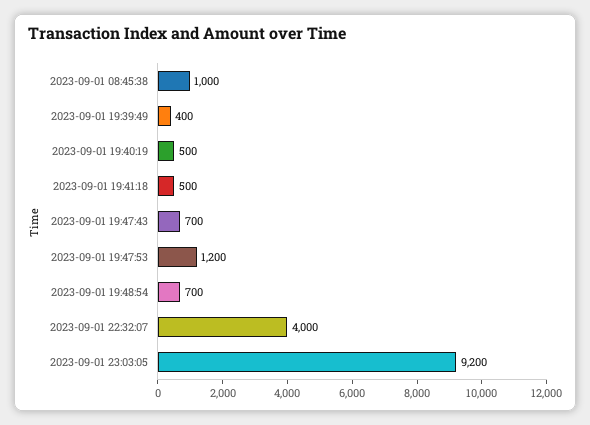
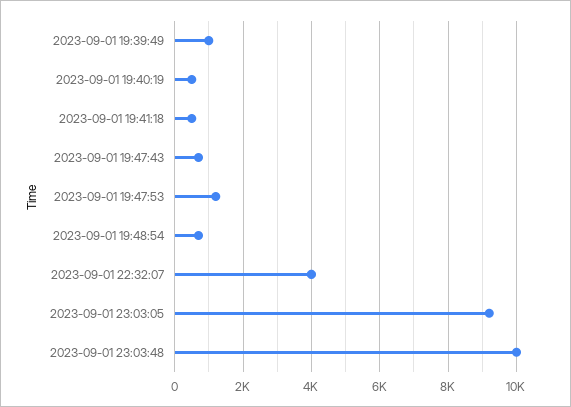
2023-09-01 08:45:38: 1000 -> none
2023-09-01 19:39:49: 400 -> 1000
2023-09-01 23:03:48: none -> 10000

